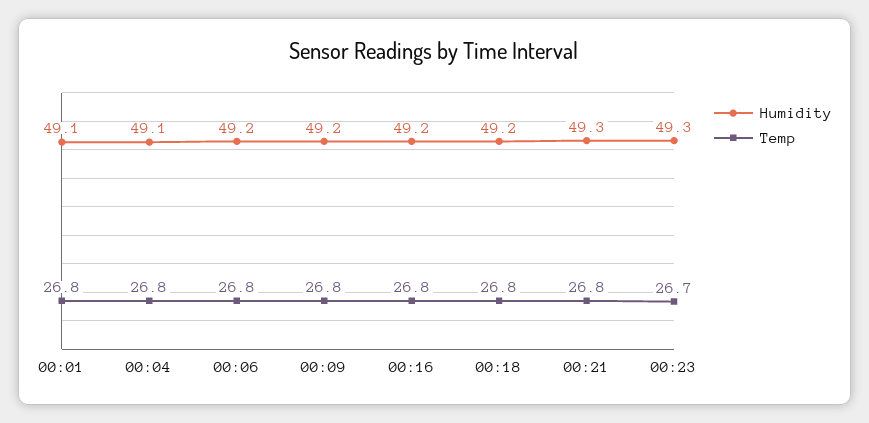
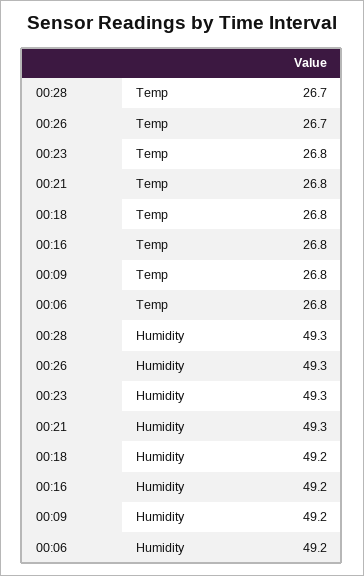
Humidity, 00:01: 49.1 -> none
Temp, 00:01: 26.8 -> none
Humidity, 00:04: 49.1 -> none
Temp, 00:04: 26.8 -> none
Temp, 00:23: 26.7 -> 26.8
Temp, 00:28: none -> 26.7
Temp, 00:26: none -> 26.7
Humidity, 00:28: none -> 49.3
Humidity, 00:26: none -> 49.3

